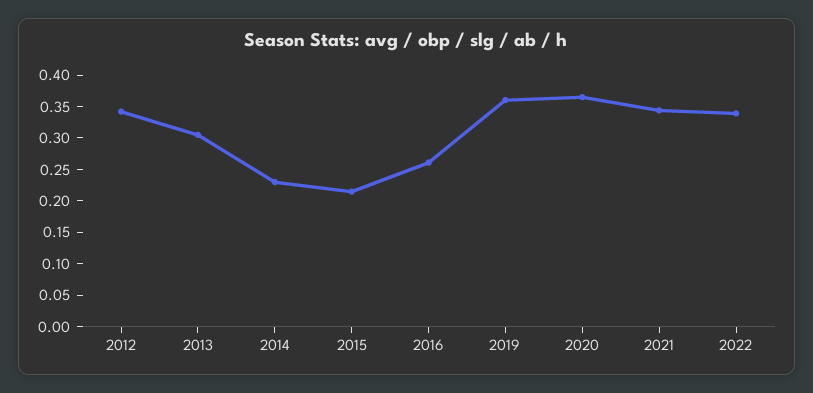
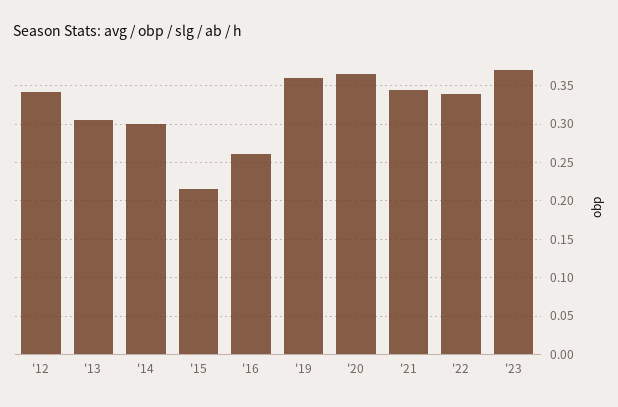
2014: 0.225 -> 0.3
'23: none -> 0.37

